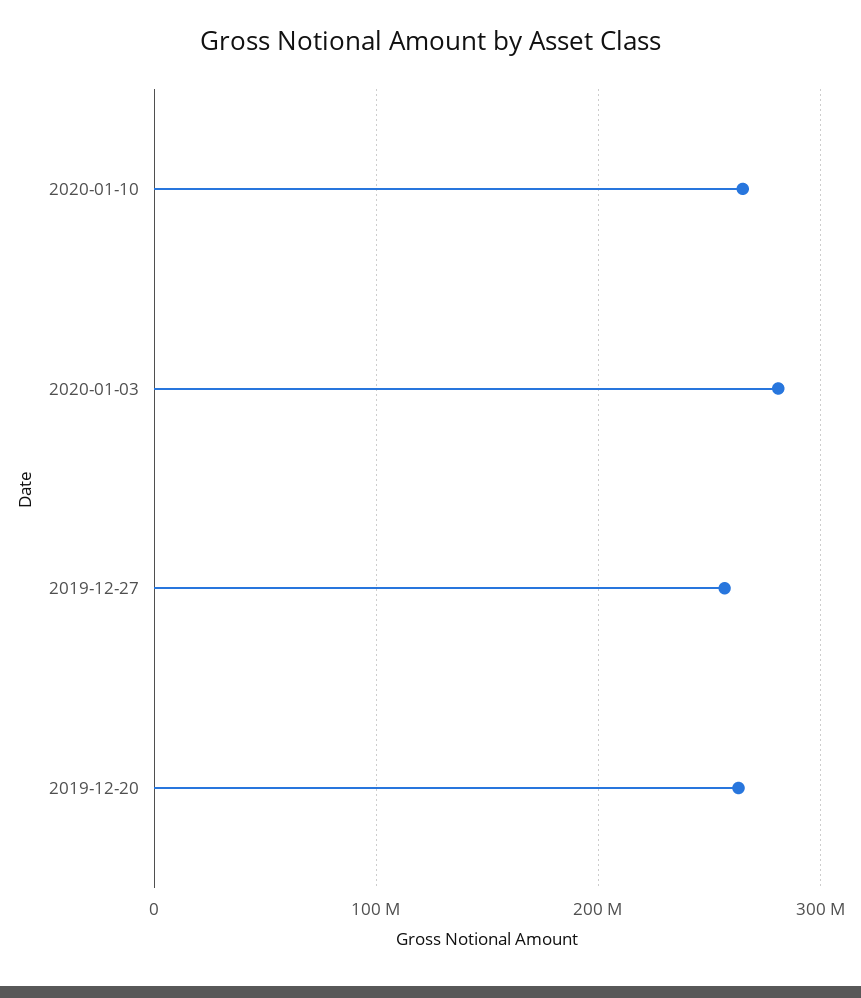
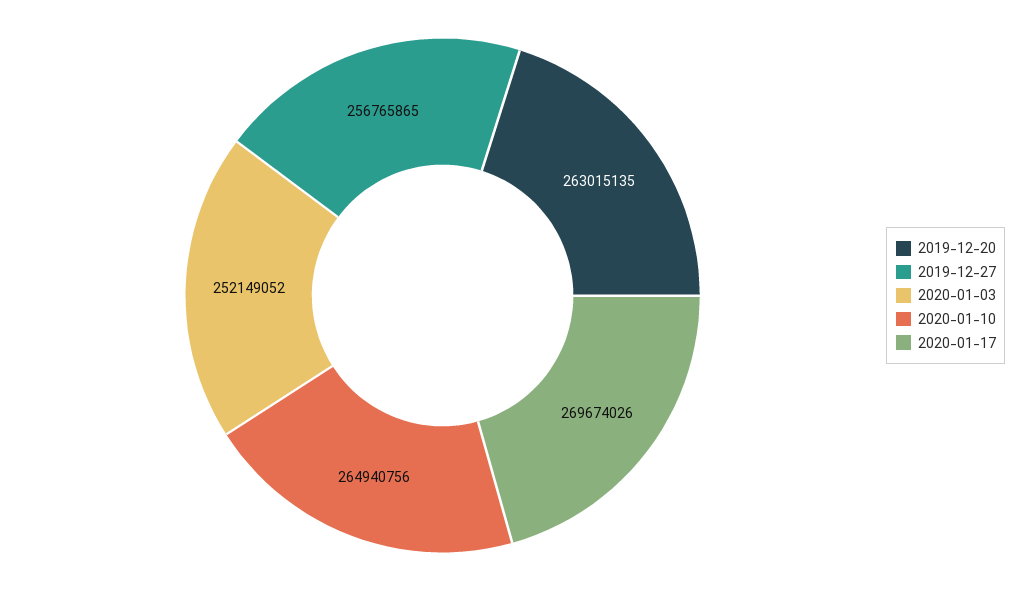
2020-01-03: 280000000 -> 252149052
2020-01-17: none -> 269674026

